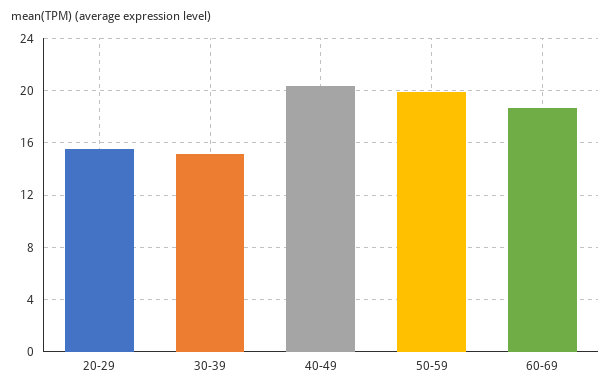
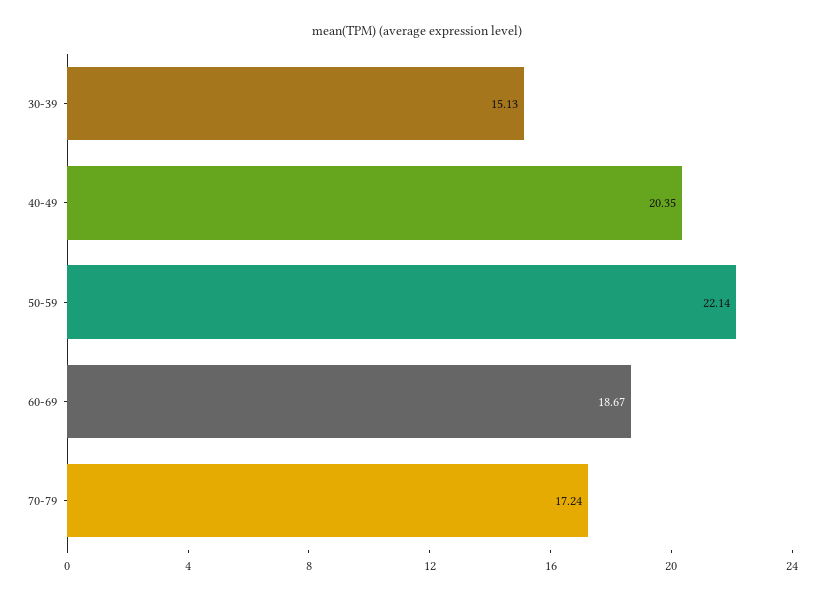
20-29: 15.5 -> none
50-59: 20 -> 22.14
70-79: none -> 17.24

